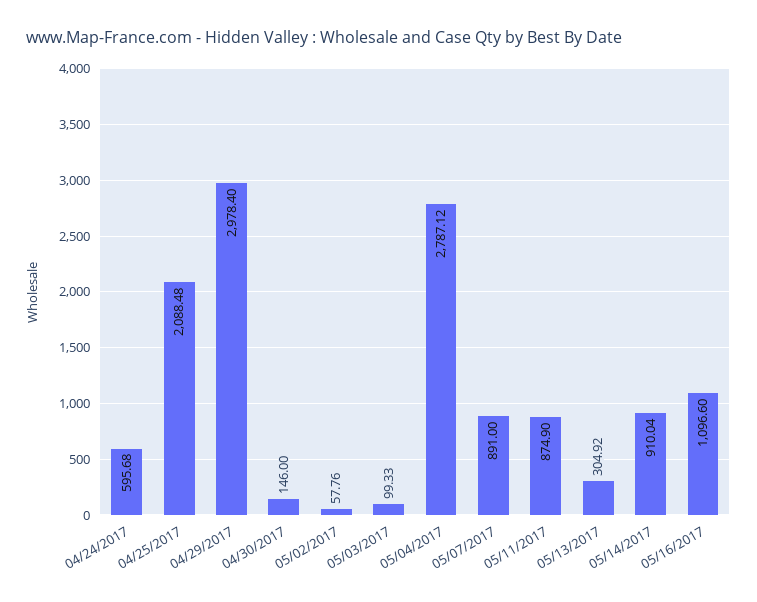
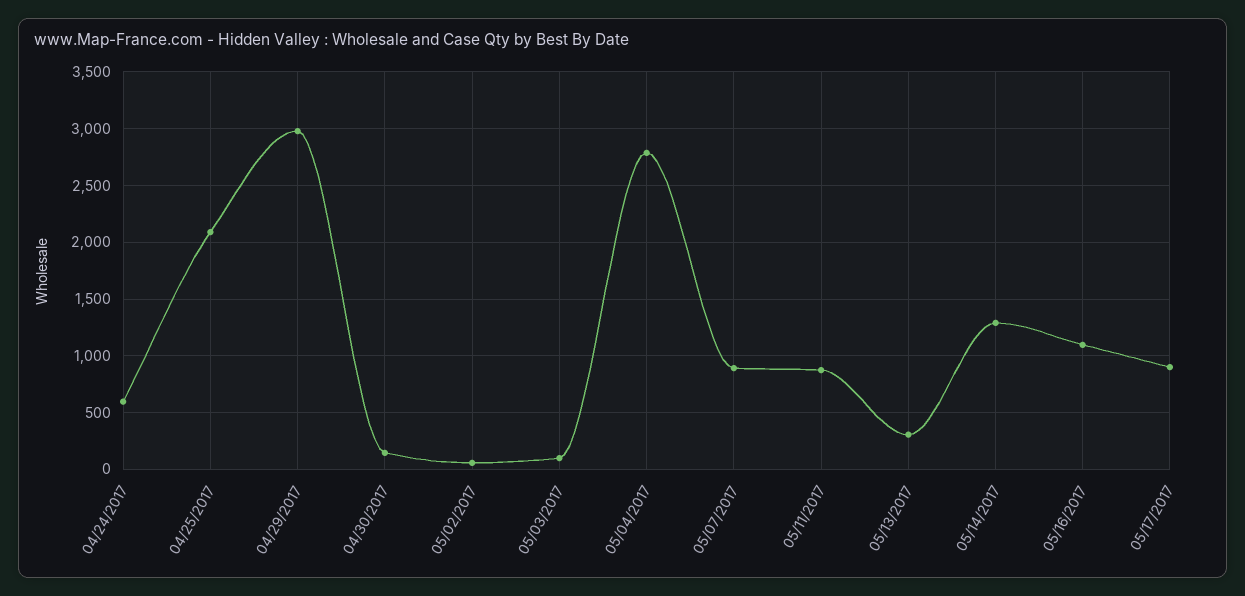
05/14/2017: 910.04 -> 1300
05/17/2017: none -> 900

